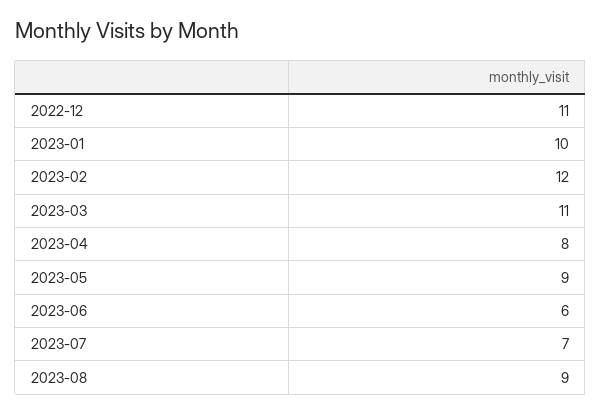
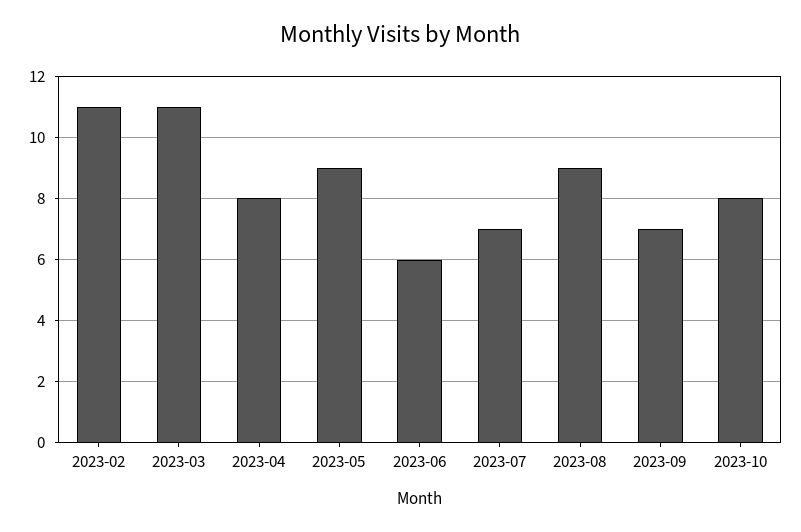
2022-12: 11 -> none
2023-01: 10 -> none
2023-02: 12 -> 11
2023-09: none -> 7
2023-10: none -> 8

